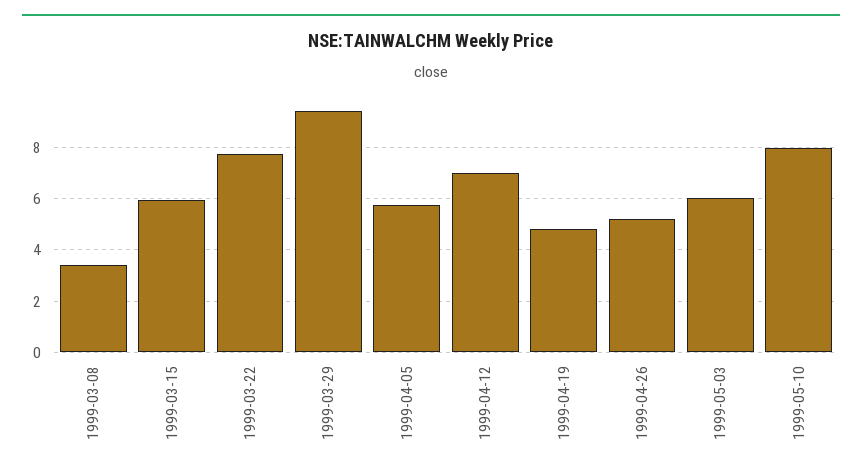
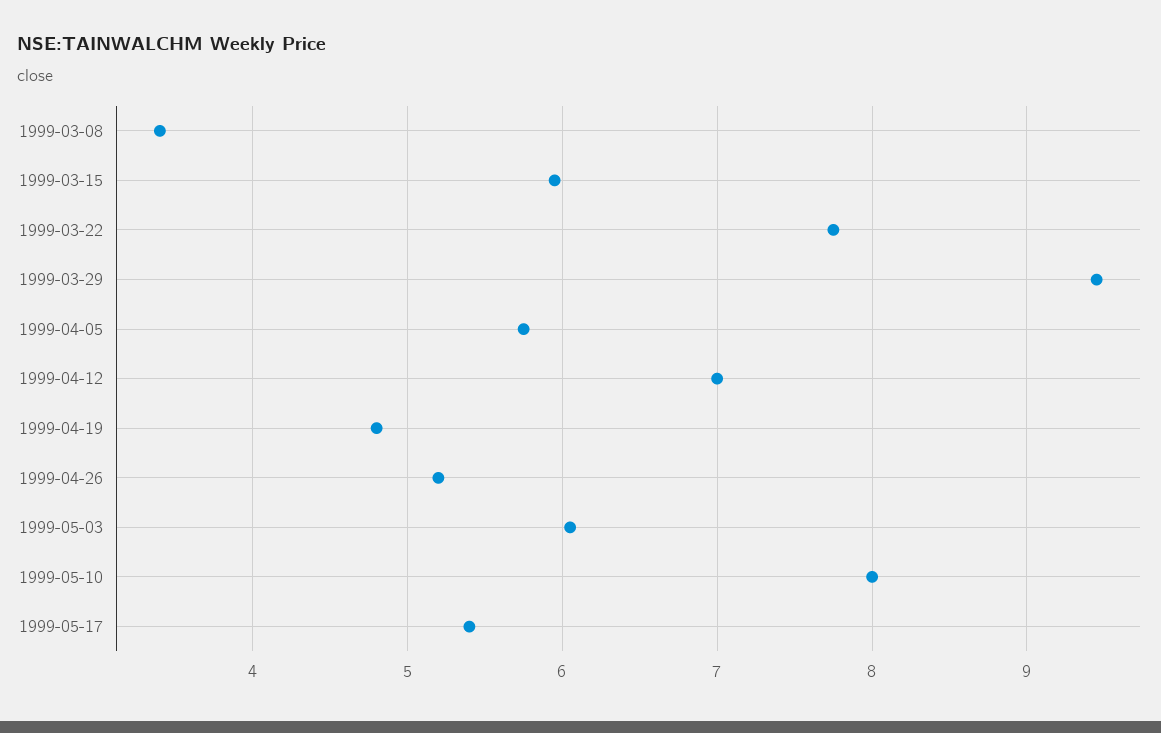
1999-05-17: none -> 5.4

